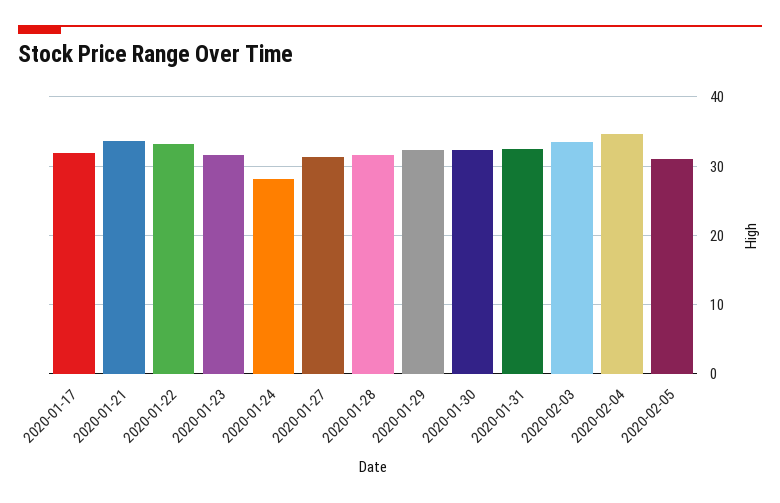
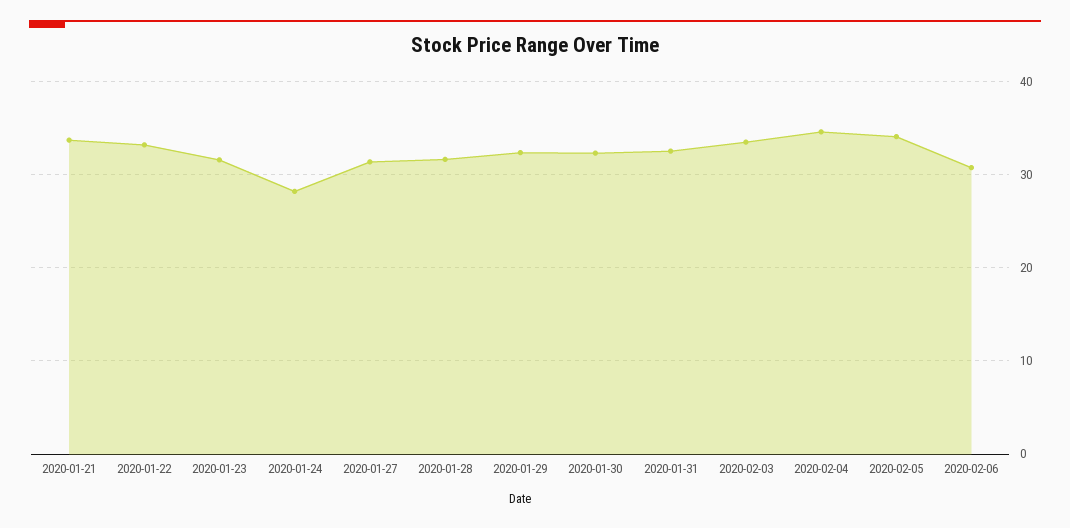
2020-01-17: 32 -> none
2020-02-05: 31 -> 34
2020-02-06: none -> 31

